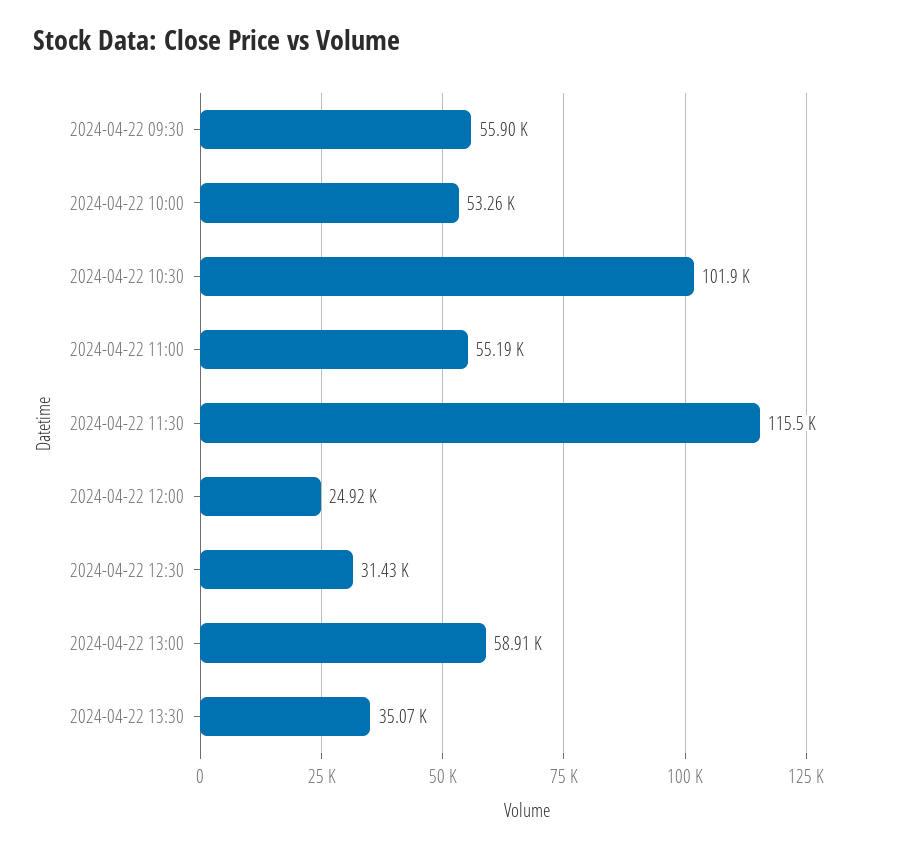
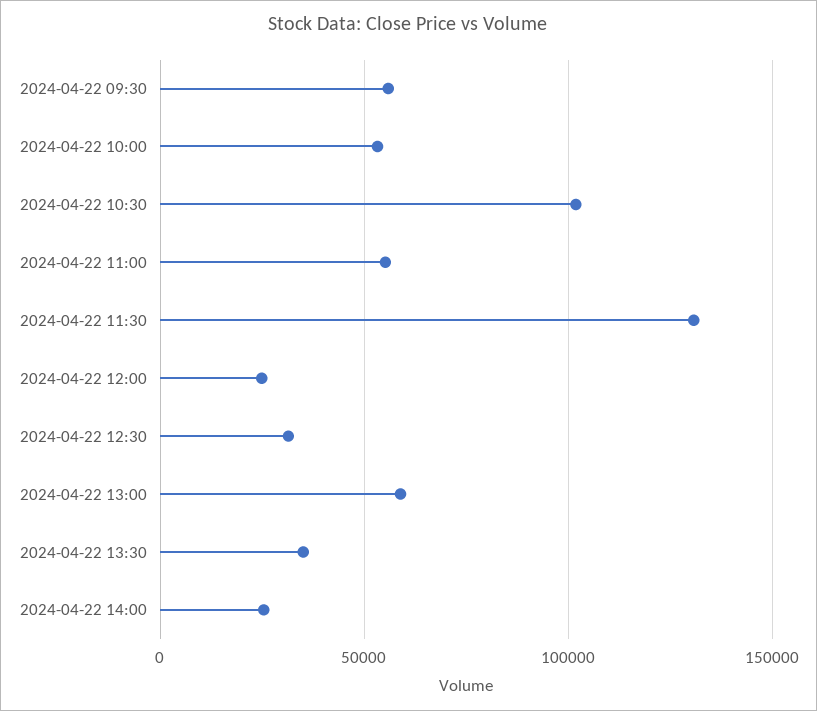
2024-04-22 11:30: 115500 -> 130000
2024-04-22 14:00: none -> 25000

